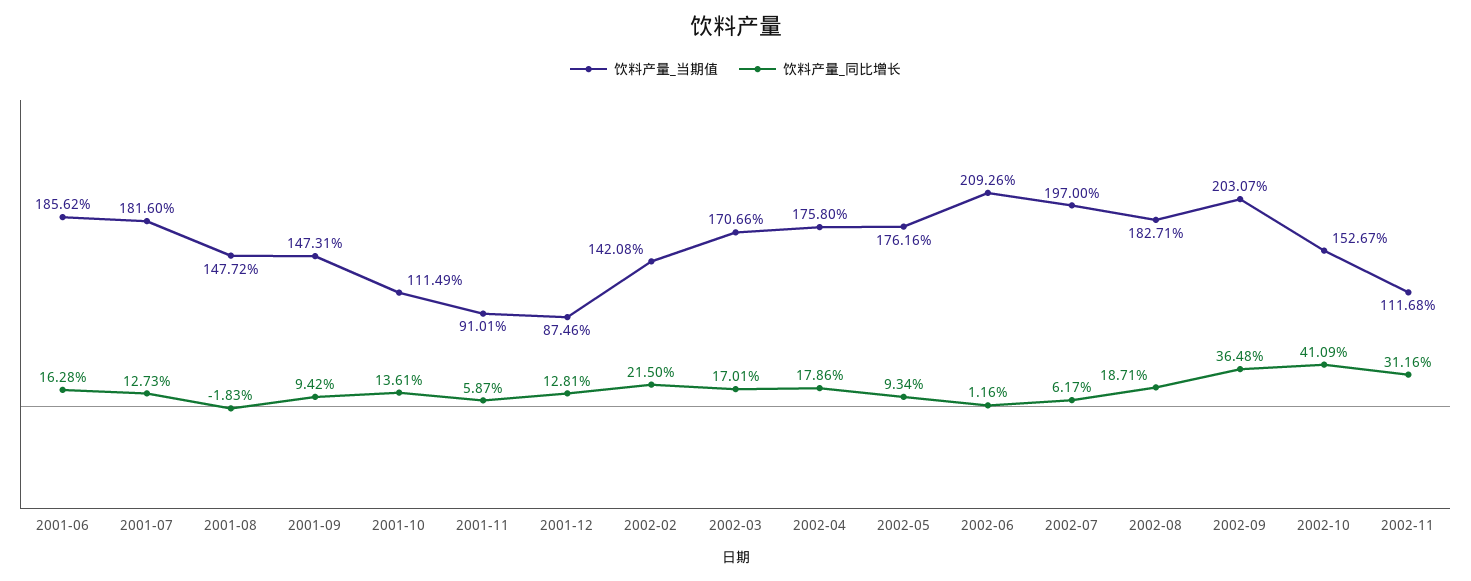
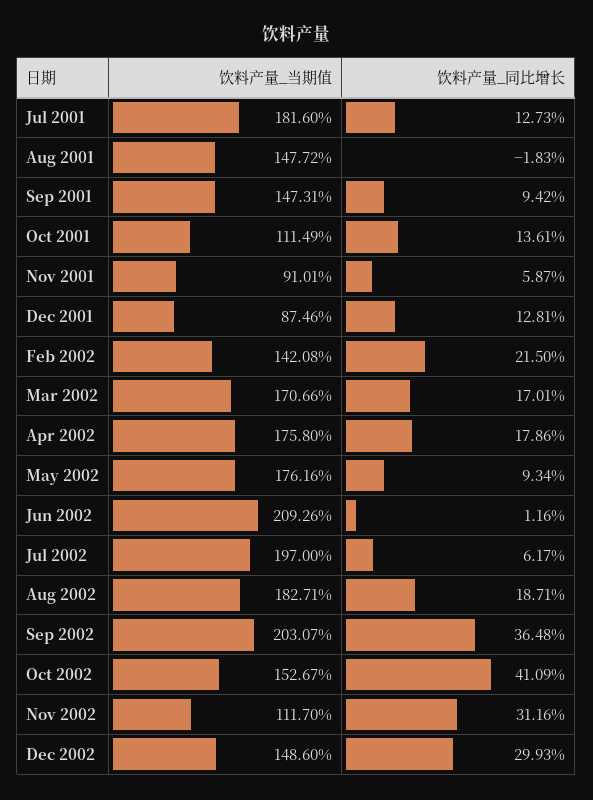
饮料产量_当期值, 2001-06: 185.62 -> none
饮料产量_同比增长, 2001-06: 16.28 -> none
饮料产量_当期值, 2002-11: 111.68 -> 111.7
饮料产量_当期值, Dec 2002: none -> 148.6
饮料产量_同比增长, Dec 2002: none -> 29.93

